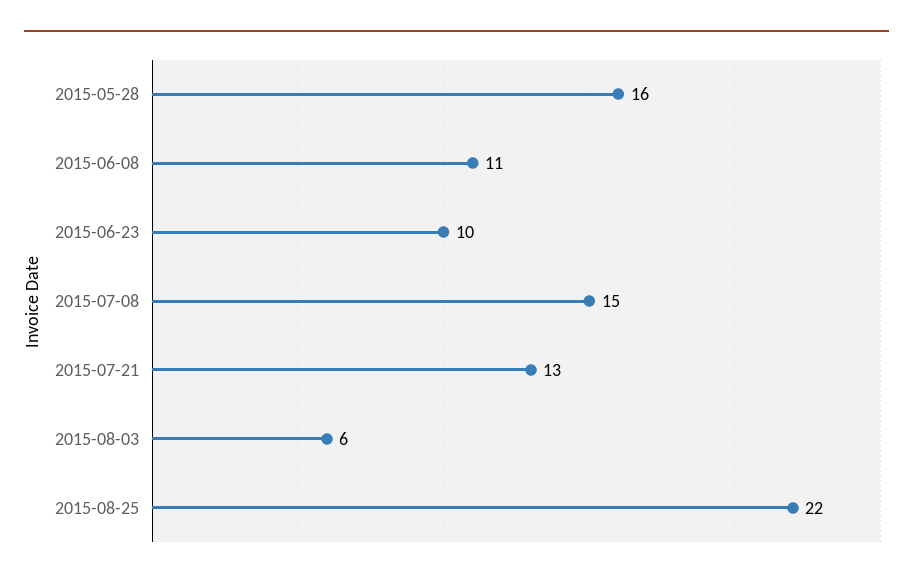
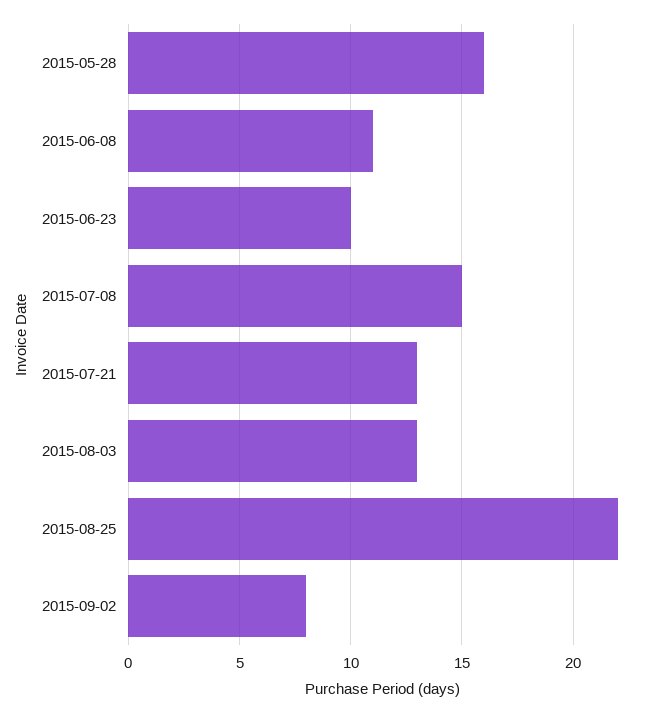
2015-08-03: 6 -> 13
2015-09-02: none -> 8

